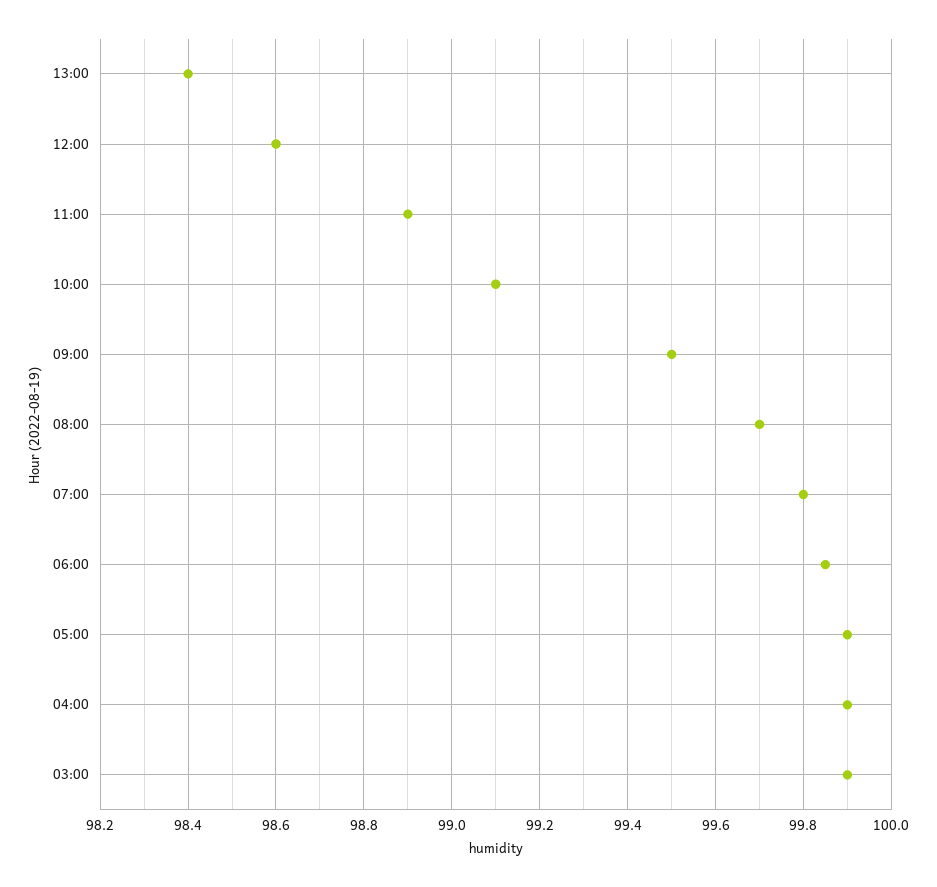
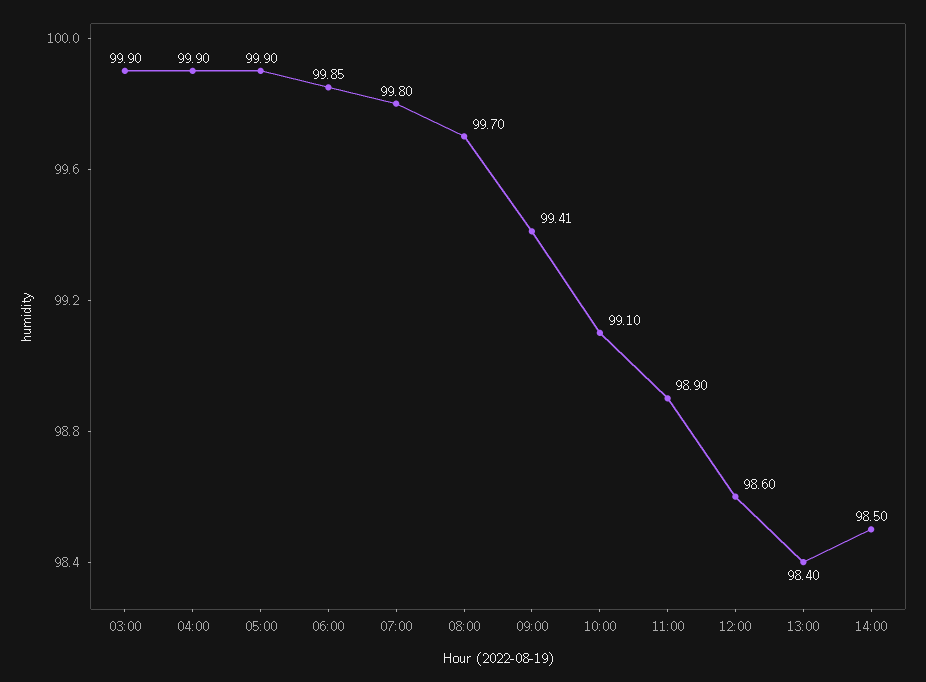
09:00: 99.5 -> 99.41
14:00: none -> 98.5

